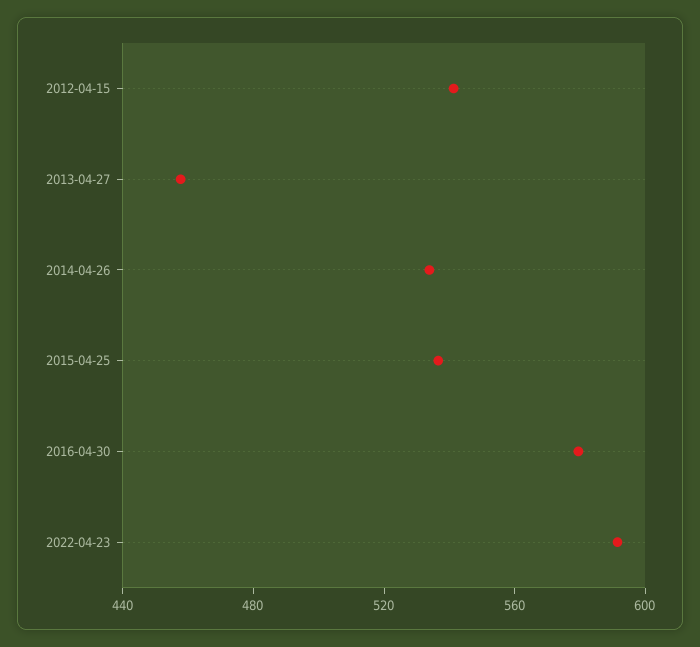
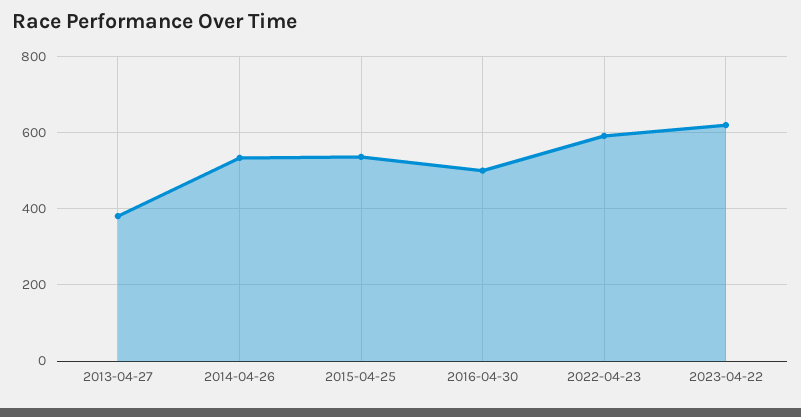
2012-04-15: 540 -> none
2013-04-27: 460 -> 380
2016-04-30: 580 -> 500
2023-04-22: none -> 620

